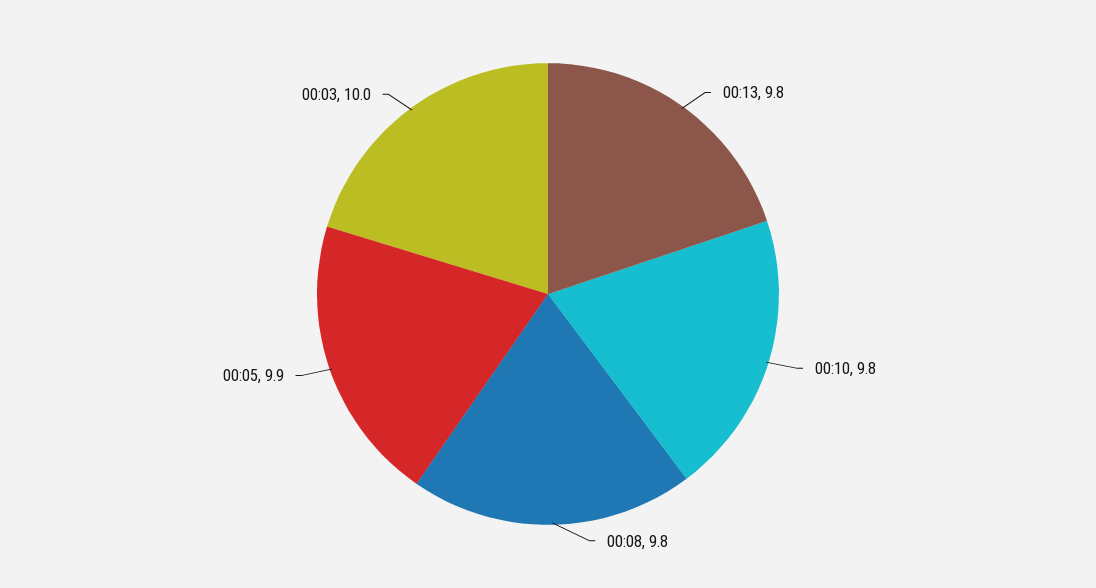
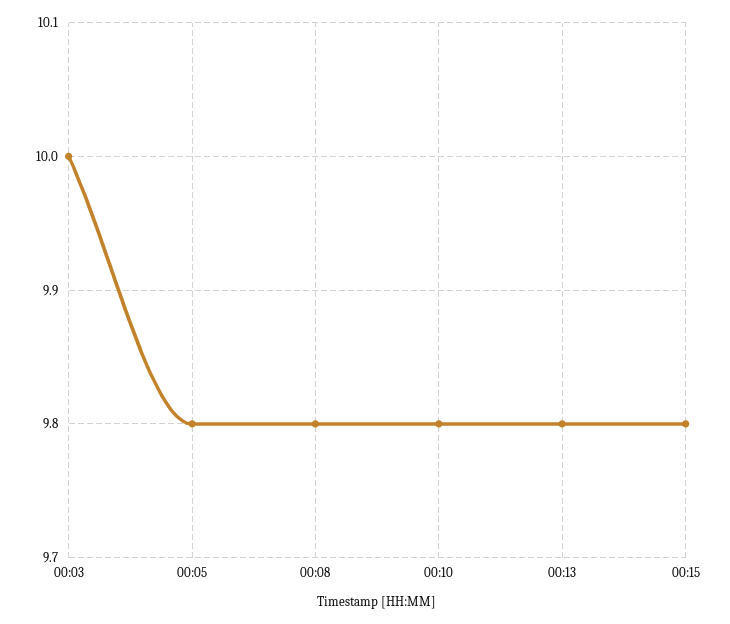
00:05: 9.9 -> 9.8
00:15: none -> 9.8

